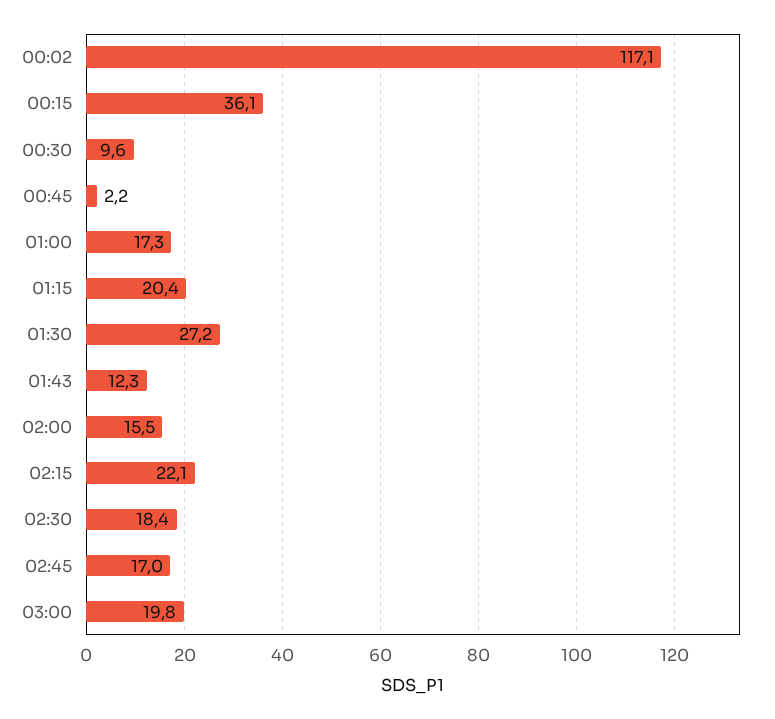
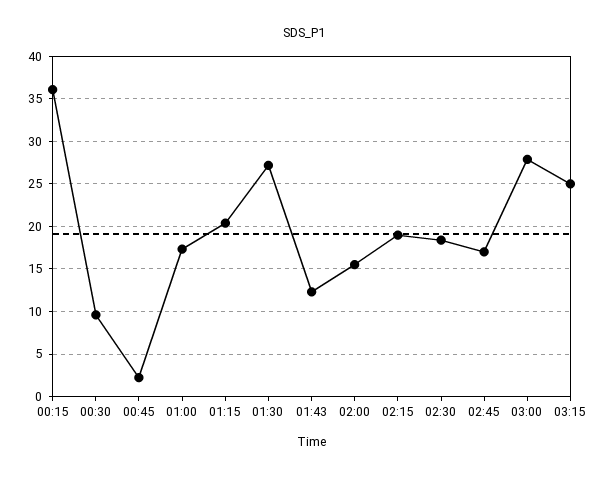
00:02: 117.1 -> none
02:15: 22.1 -> 19
03:00: 19.8 -> 28
03:15: none -> 25

